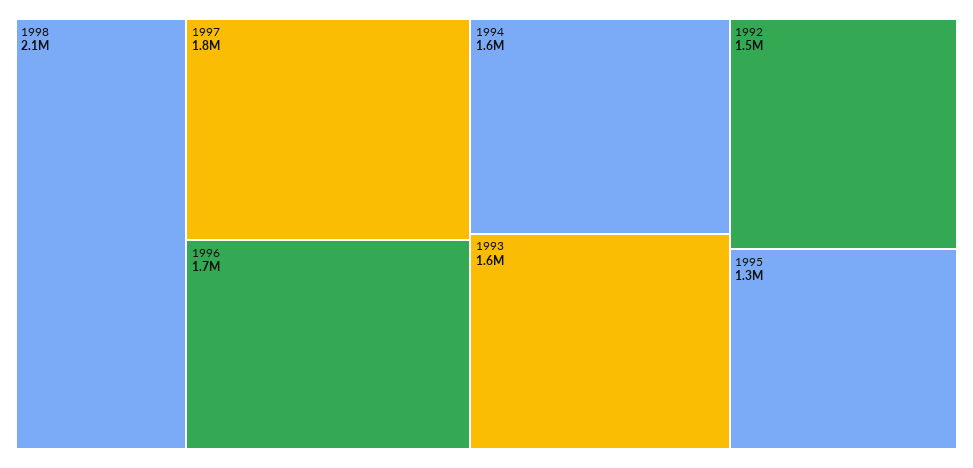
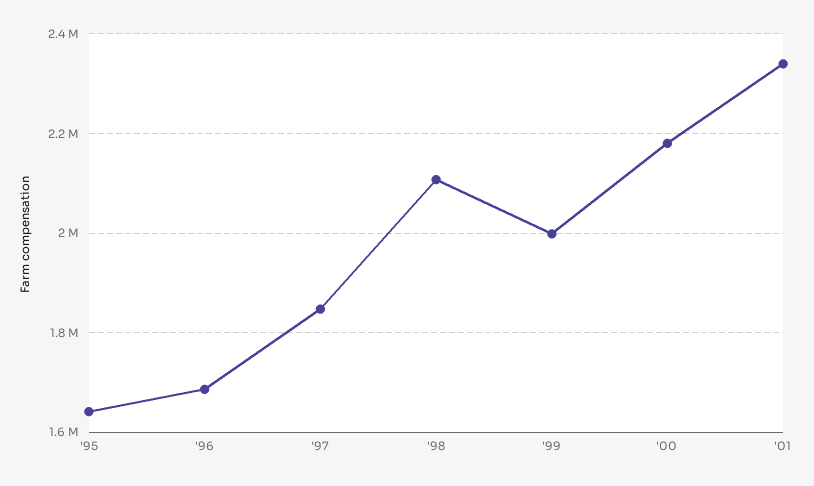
1994: 1600000 -> none
1993: 1600000 -> none
1992: 1500000 -> none
1995: 1300000 -> 1640000
'99: none -> 2000000
'00: none -> 2180000
'01: none -> 2340000

